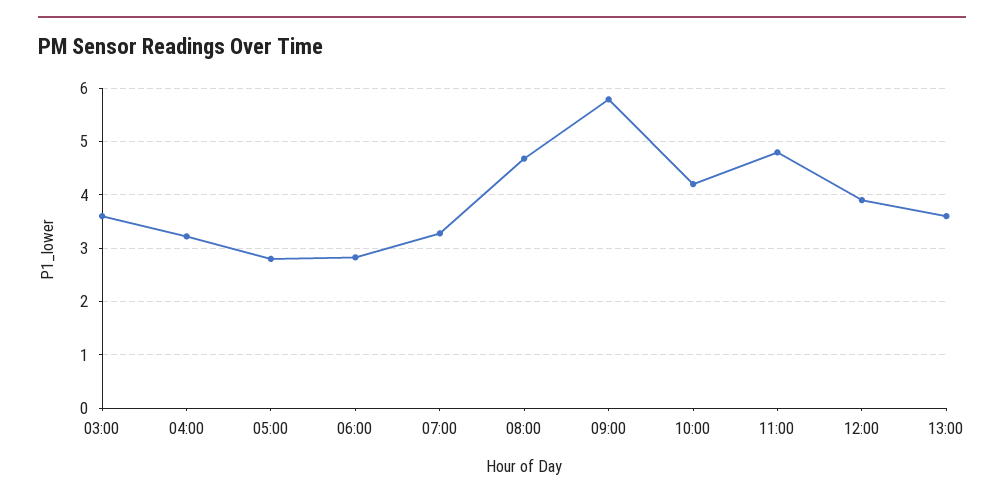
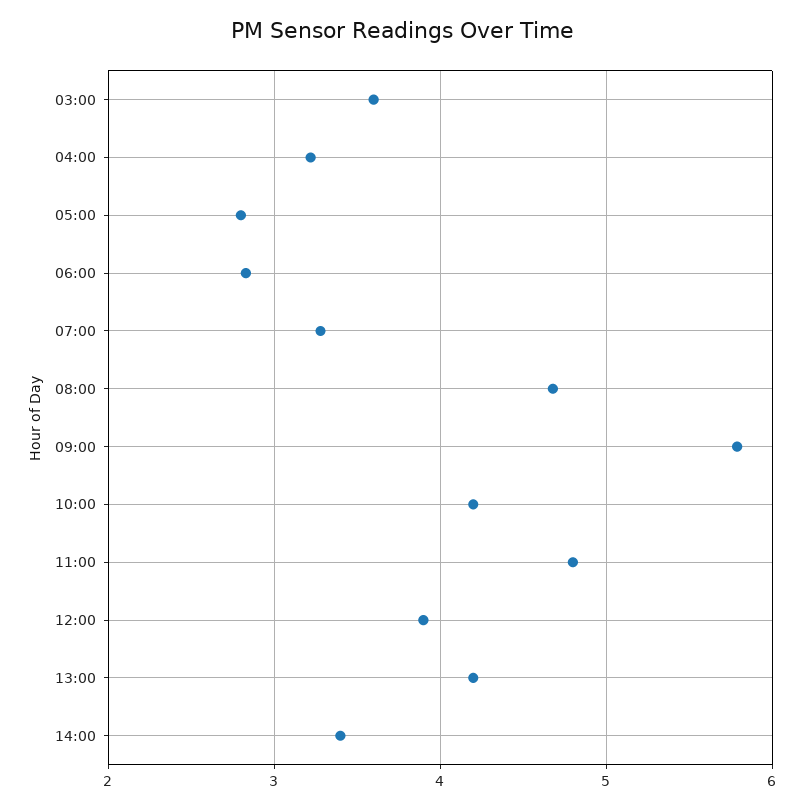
13:00: 3.6 -> 4.2
14:00: none -> 3.4

